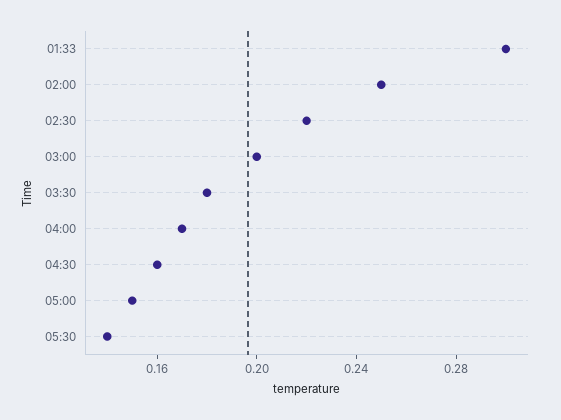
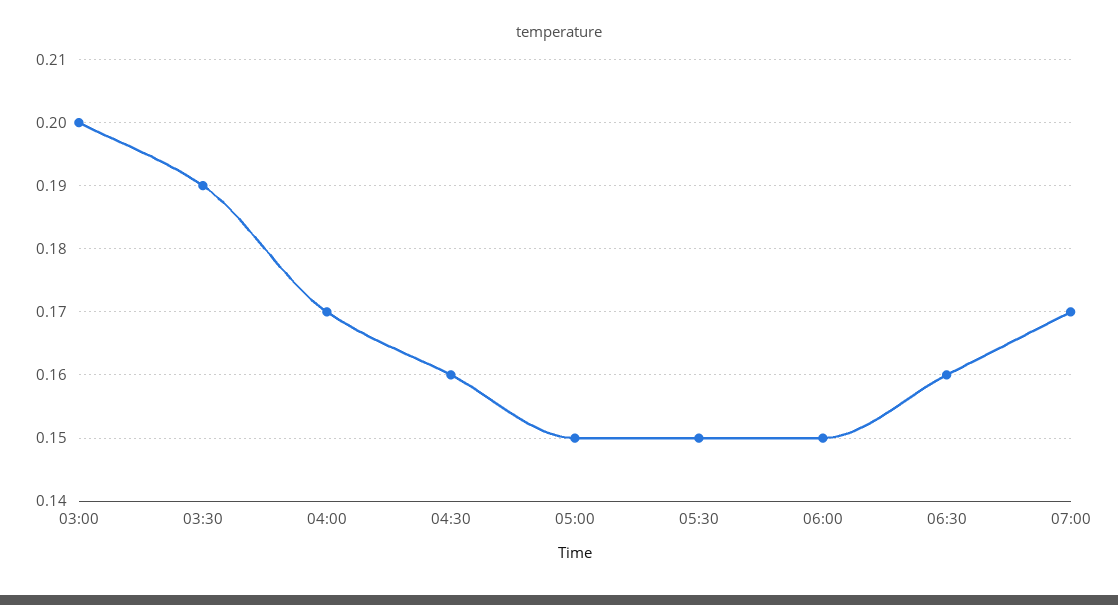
01:33: 0.3 -> none
02:00: 0.25 -> none
02:30: 0.22 -> none
03:30: 0.18 -> 0.19
05:30: 0.14 -> 0.15
06:00: none -> 0.15
06:30: none -> 0.16
07:00: none -> 0.17

